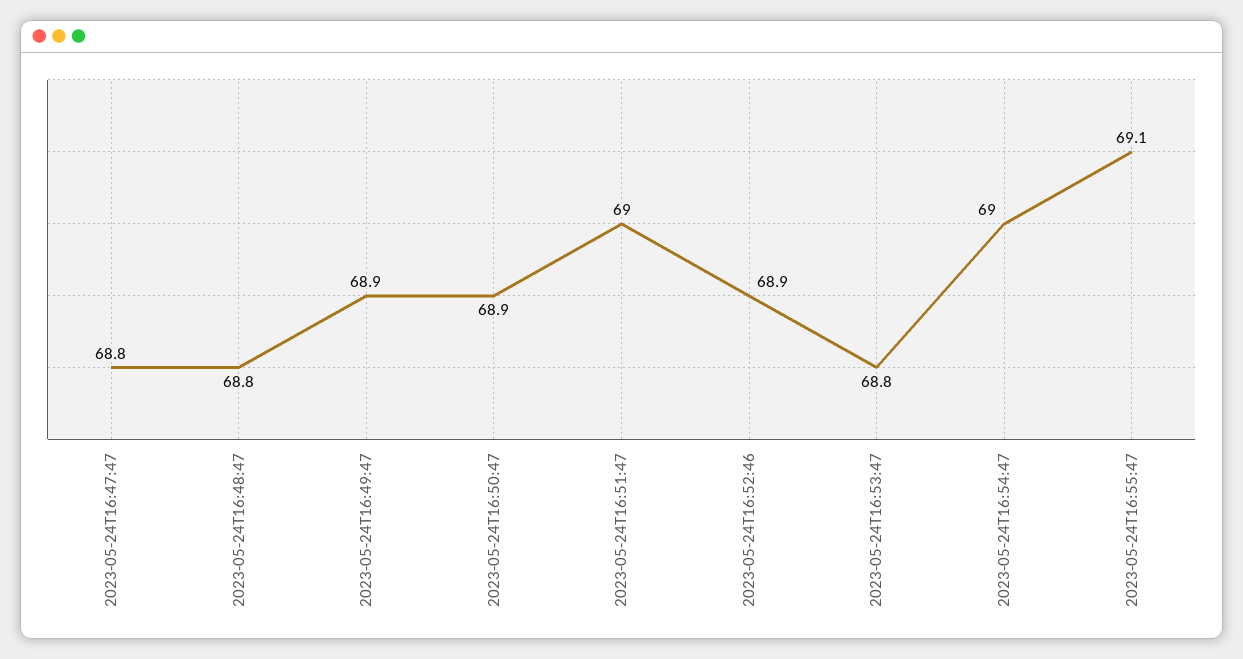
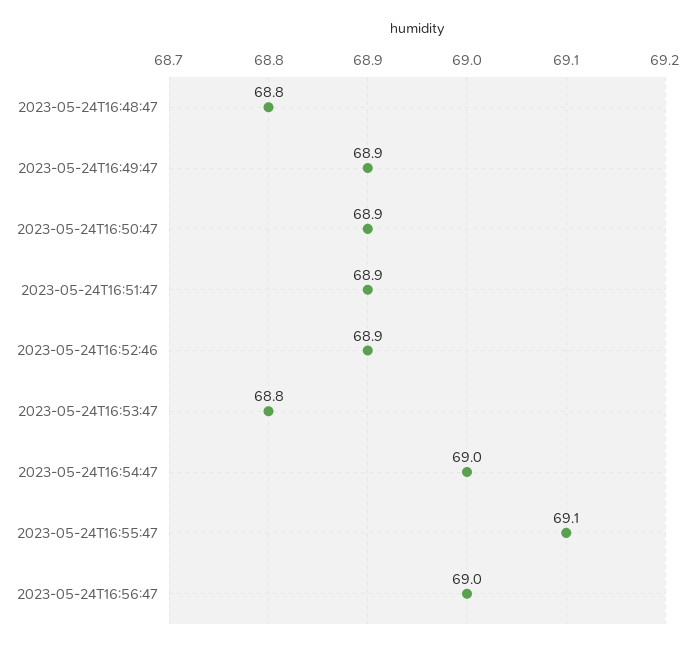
2023-05-24T16:47:47: 68.8 -> none
2023-05-24T16:51:47: 69 -> 68.9
2023-05-24T16:56:47: none -> 69

